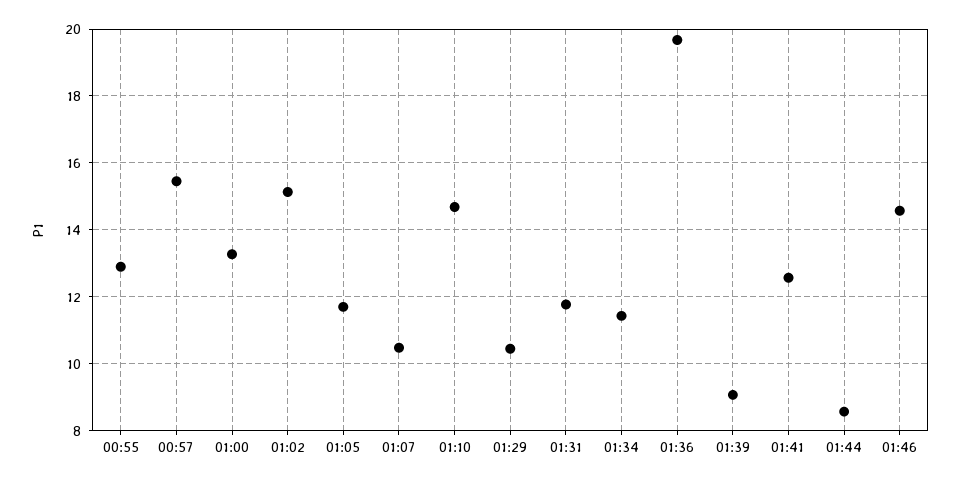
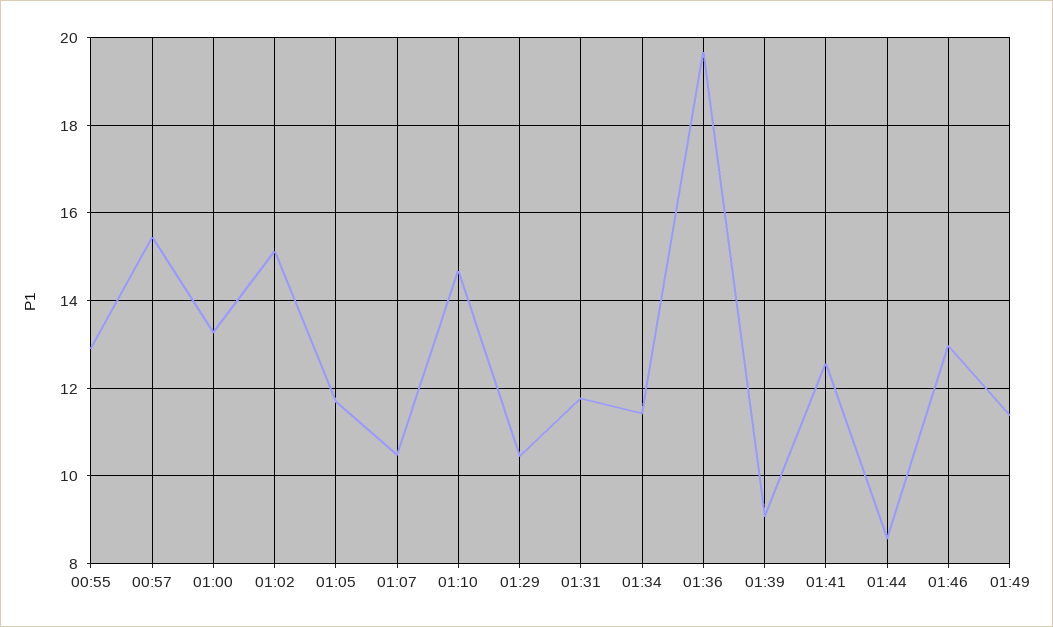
01:46: 14.6 -> 13
01:49: none -> 11.4

